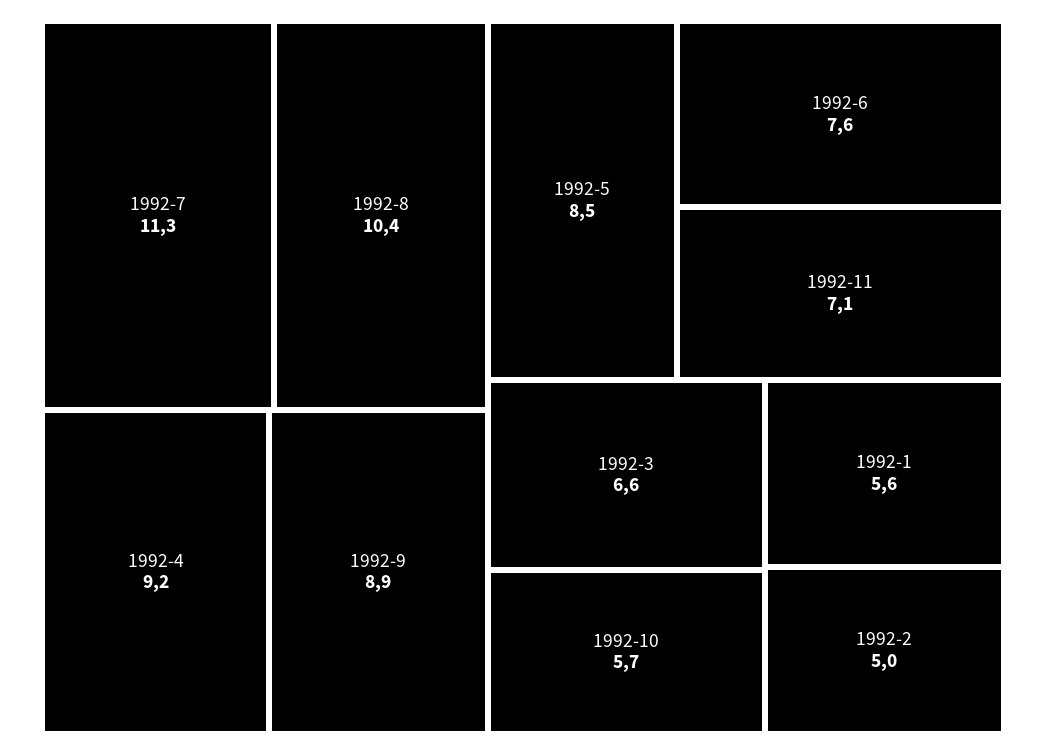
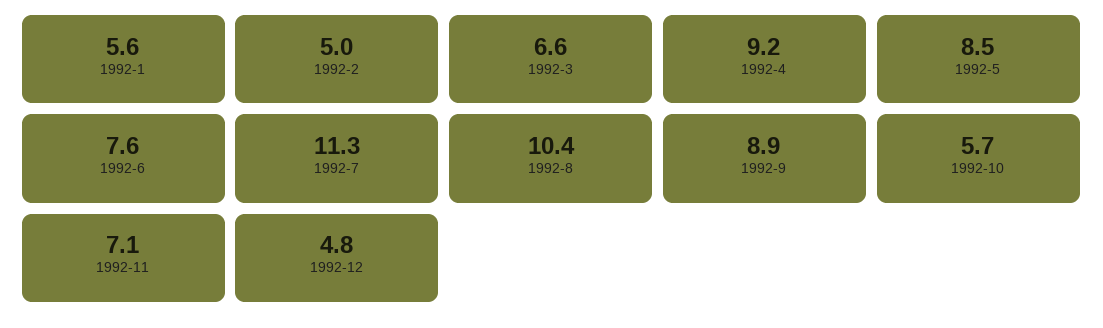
1992-12: none -> 4.8

